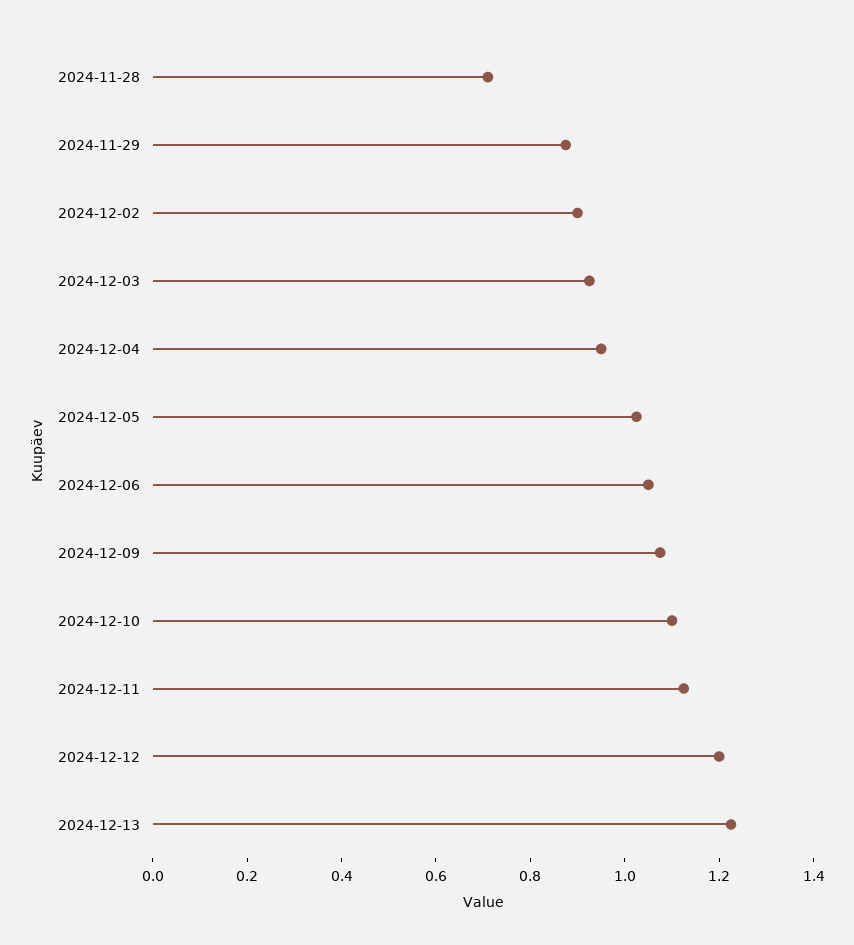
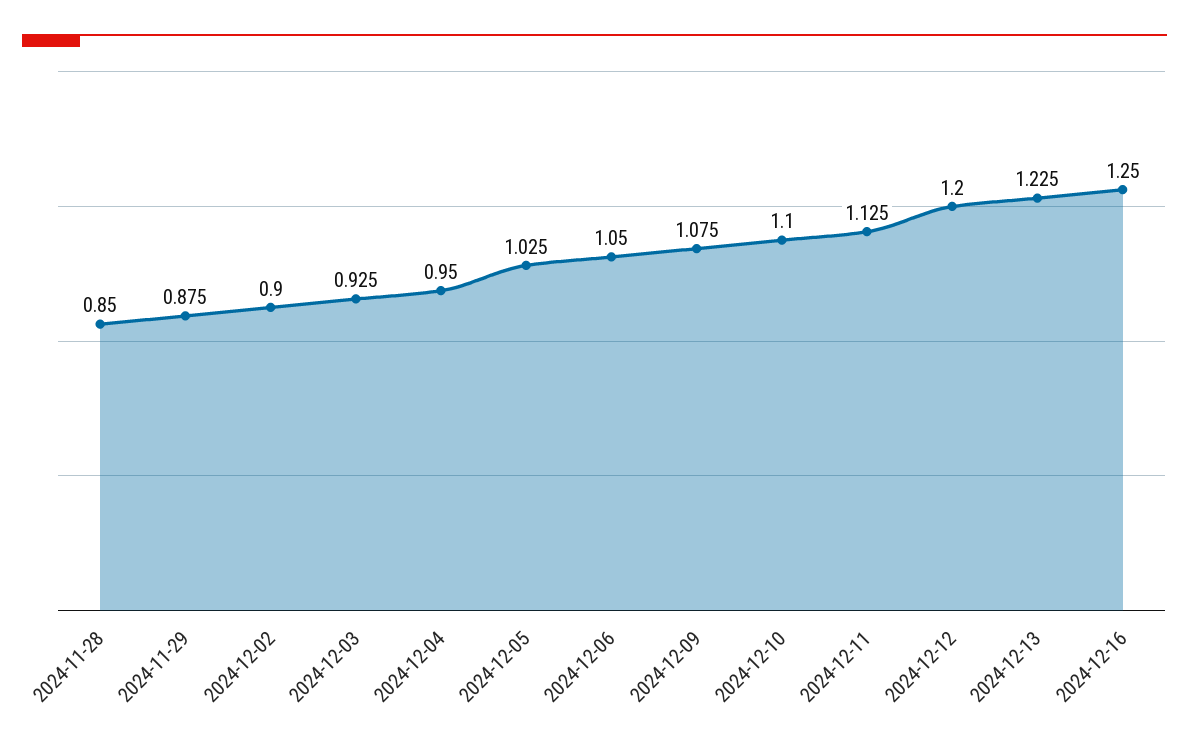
2024-11-28: 0.7 -> 0.85
2024-12-16: none -> 1.25

